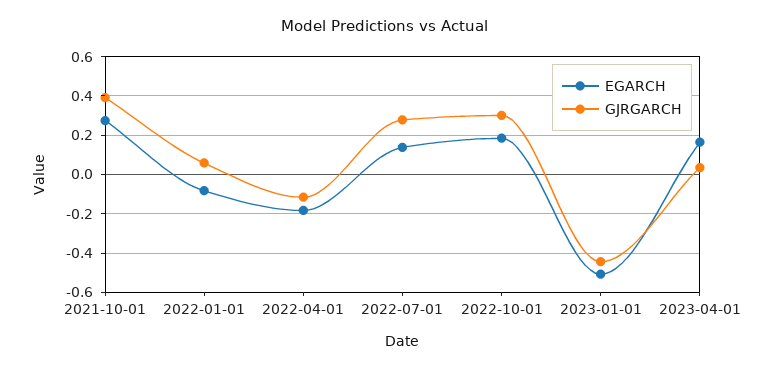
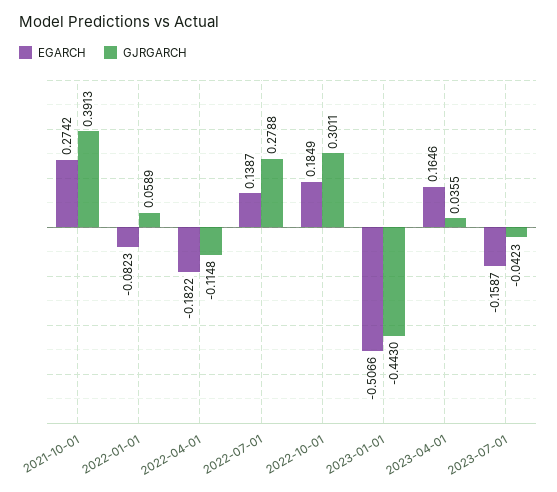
EGARCH, 2023-07-01: none -> -0.1587
GJRGARCH, 2023-07-01: none -> -0.0423

